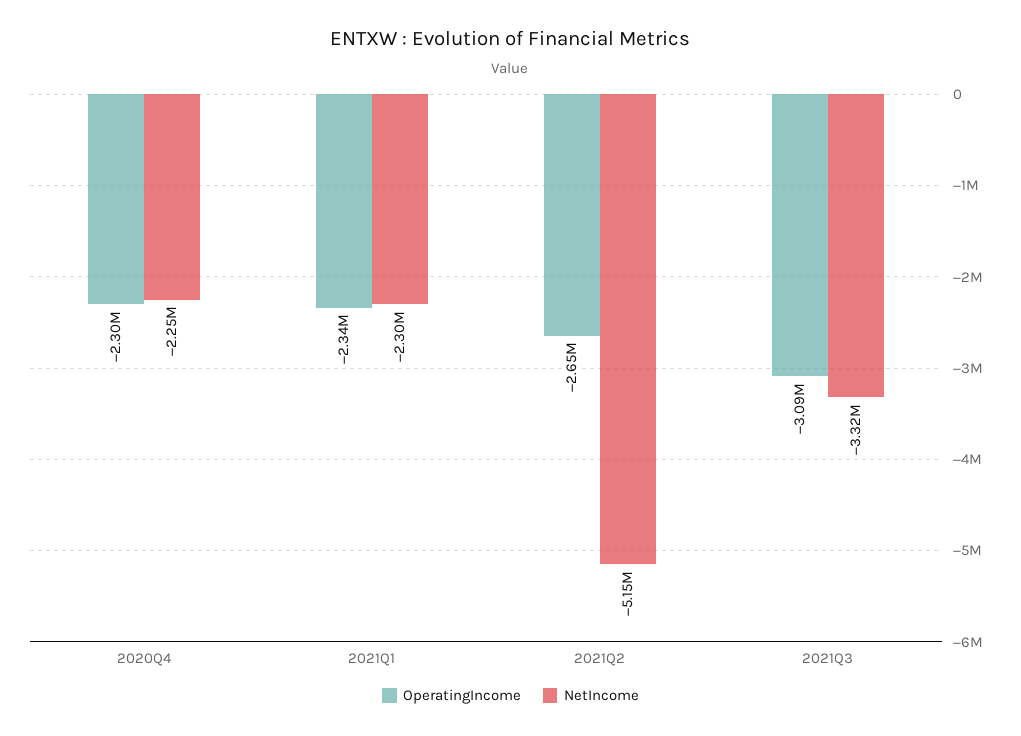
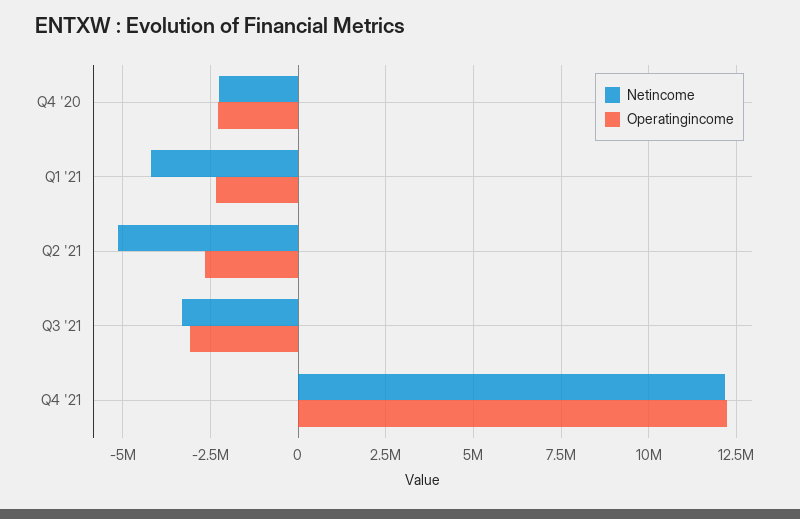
NetIncome, 2021Q1: -2300000 -> -4250000
NetIncome, Q4 '21: none -> 12250000
OperatingIncome, Q4 '21: none -> 12250000

